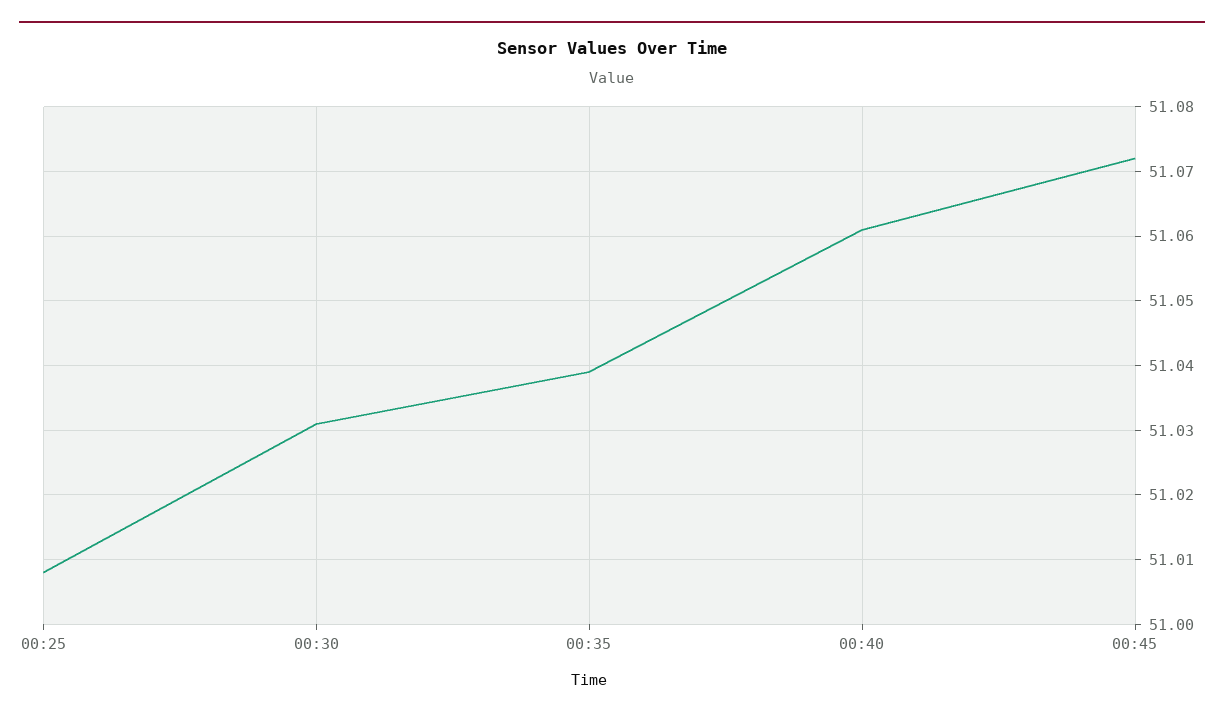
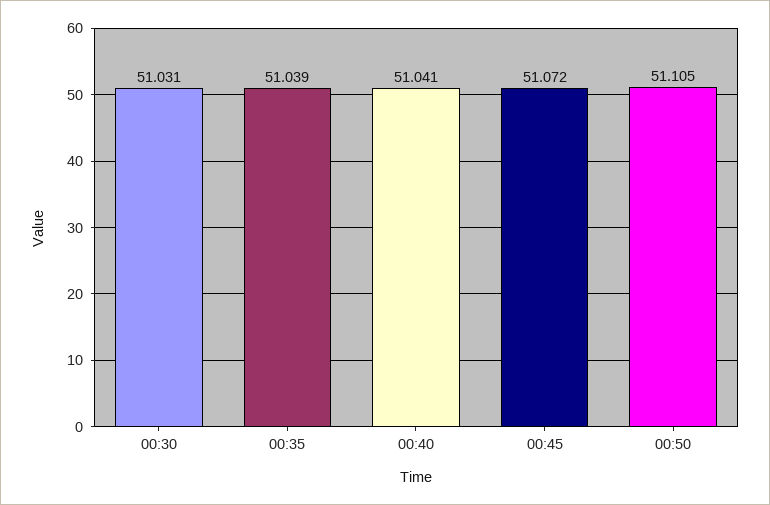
00:25: 51.008 -> none
00:40: 51.061 -> 51.041
00:50: none -> 51.105

